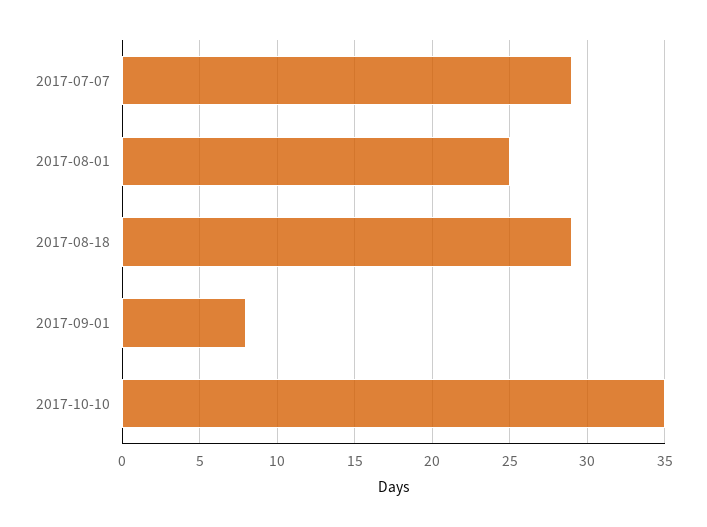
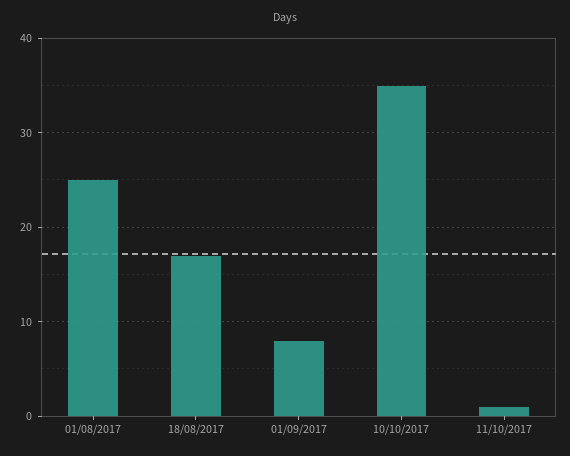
2017-07-07: 29 -> none
2017-08-18: 29 -> 17
11/10/2017: none -> 1

